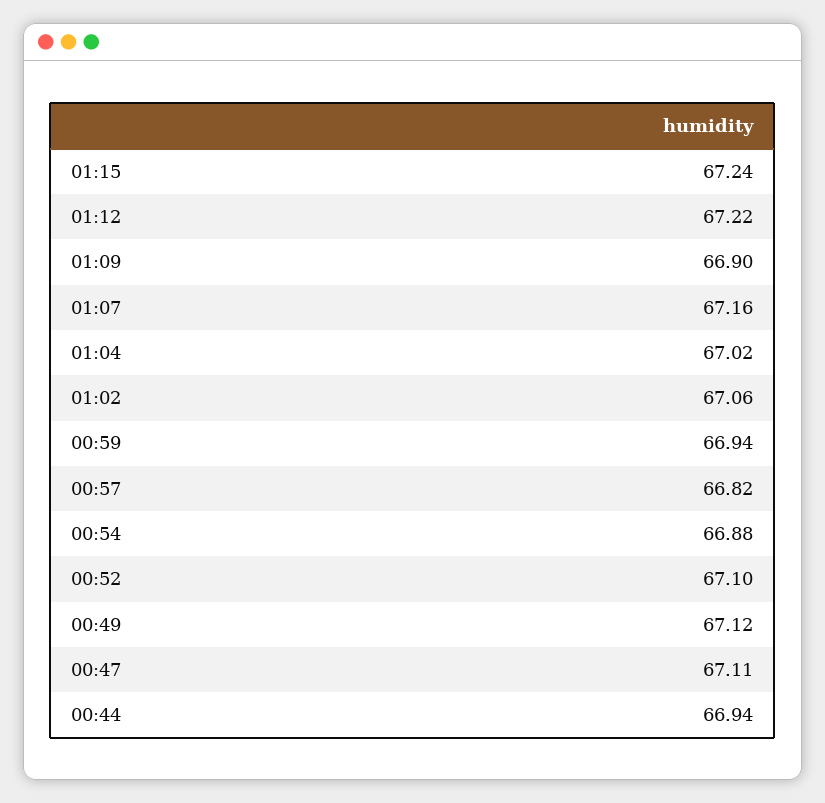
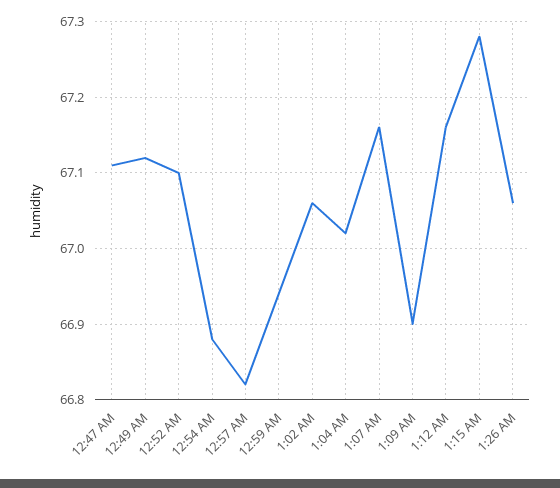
01:15: 67.24 -> 67.28
01:12: 67.22 -> 67.16
00:44: 66.94 -> none
1:26 AM: none -> 67.06

